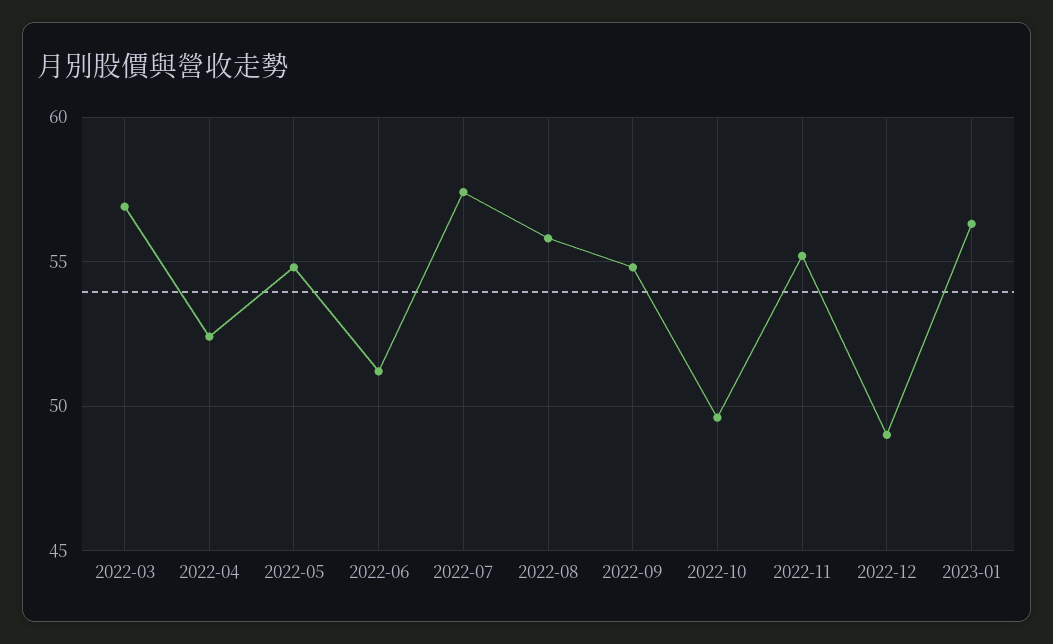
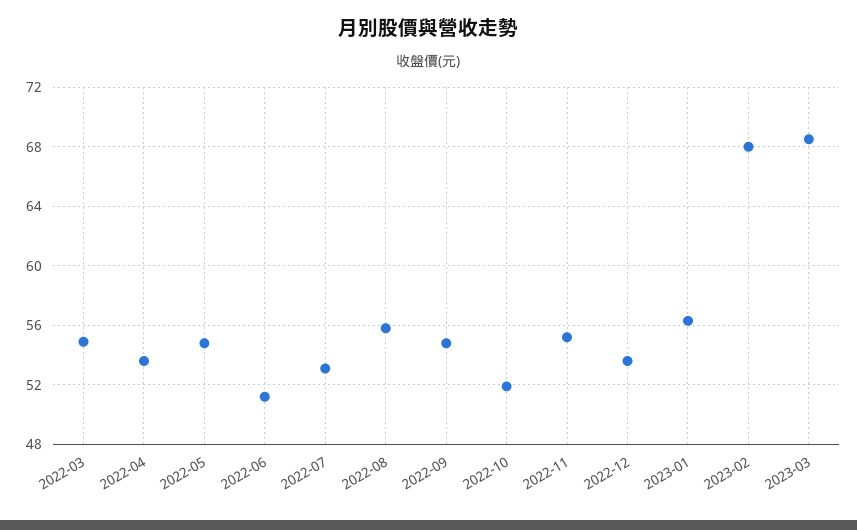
2022-03: 57 -> 55
2022-04: 52.5 -> 53.5
2022-07: 57.5 -> 53
2022-10: 49.5 -> 52
2022-12: 49 -> 53.5
2023-02: none -> 68
2023-03: none -> 68.5

